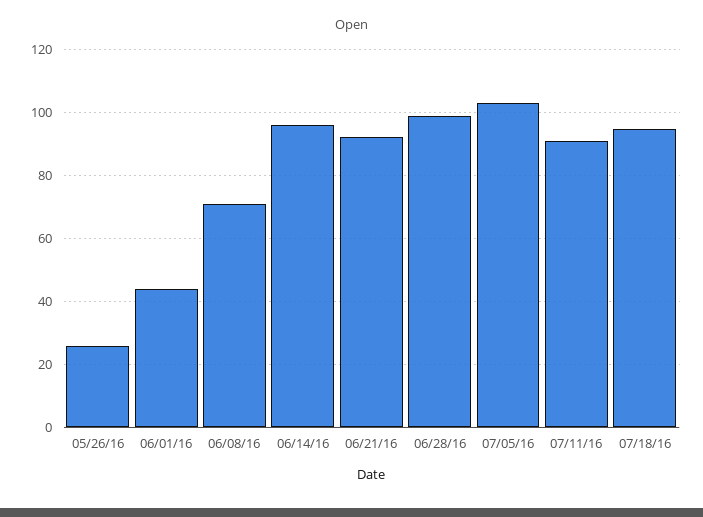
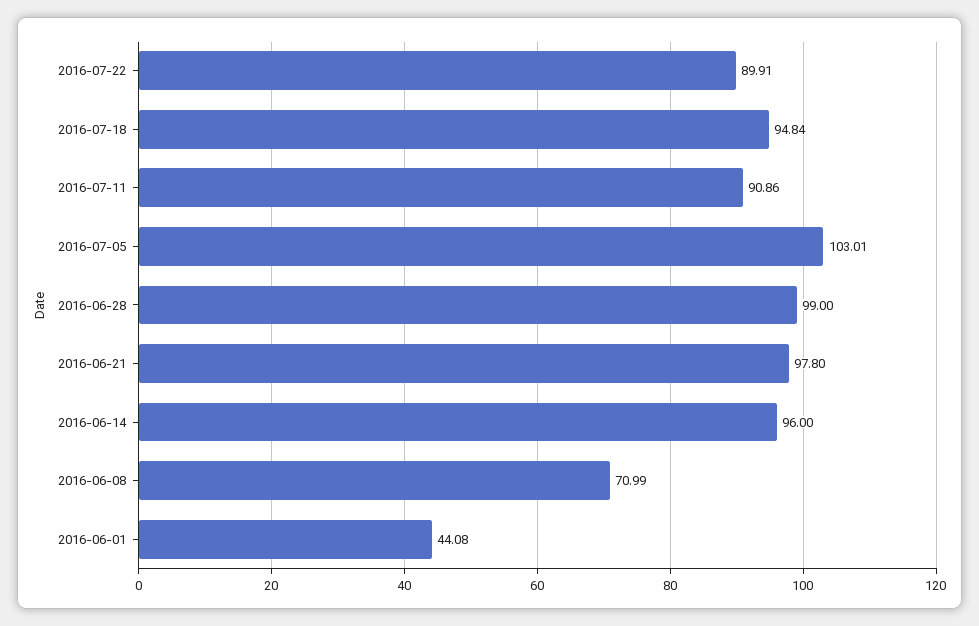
05/26/16: 26 -> none
06/21/16: 92 -> 97.8
2016-07-22: none -> 89.91

